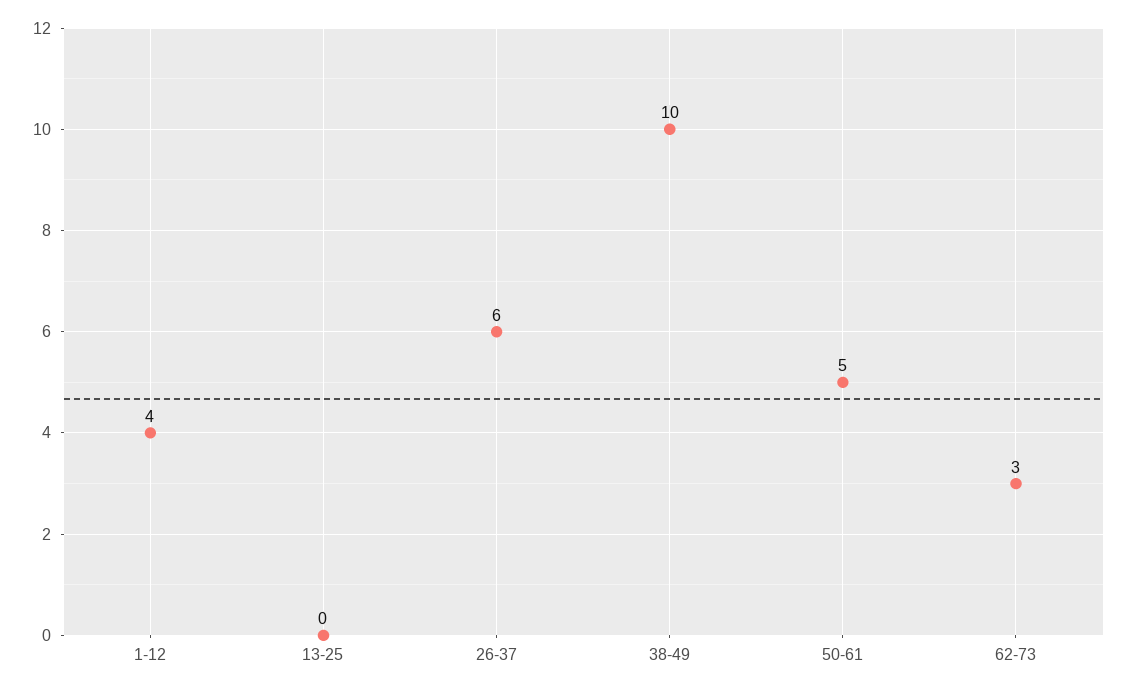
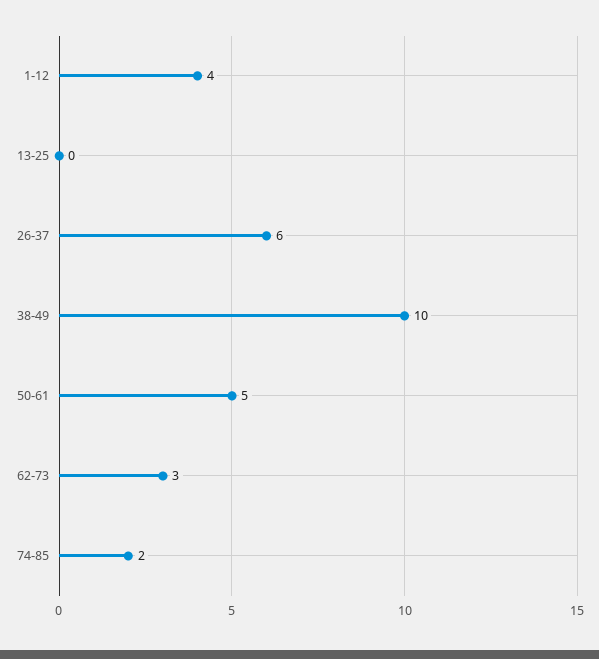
74-85: none -> 2

